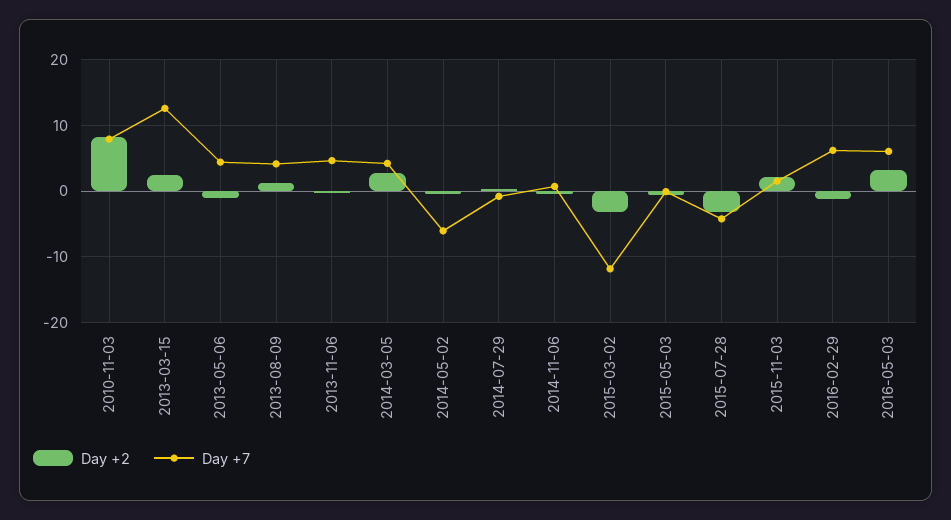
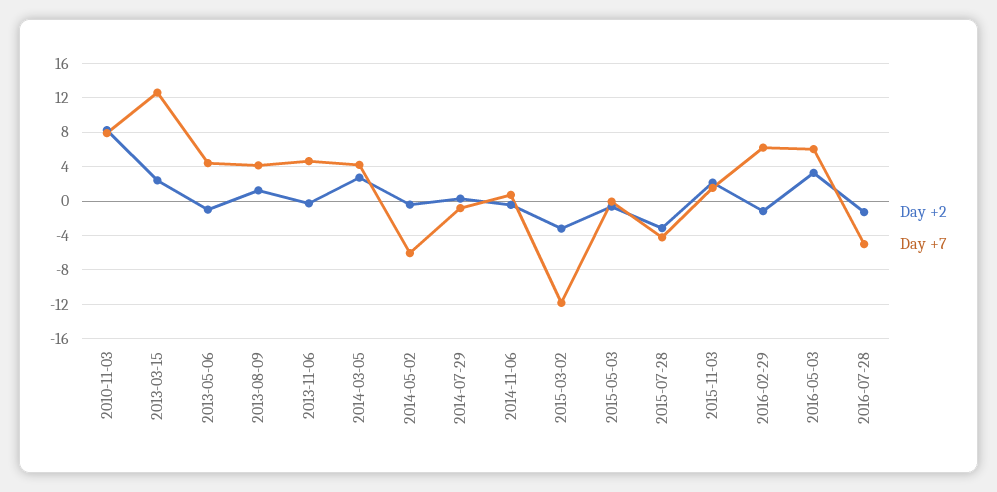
Day +2, 2016-07-28: none -> -1
Day +7, 2016-07-28: none -> -5

